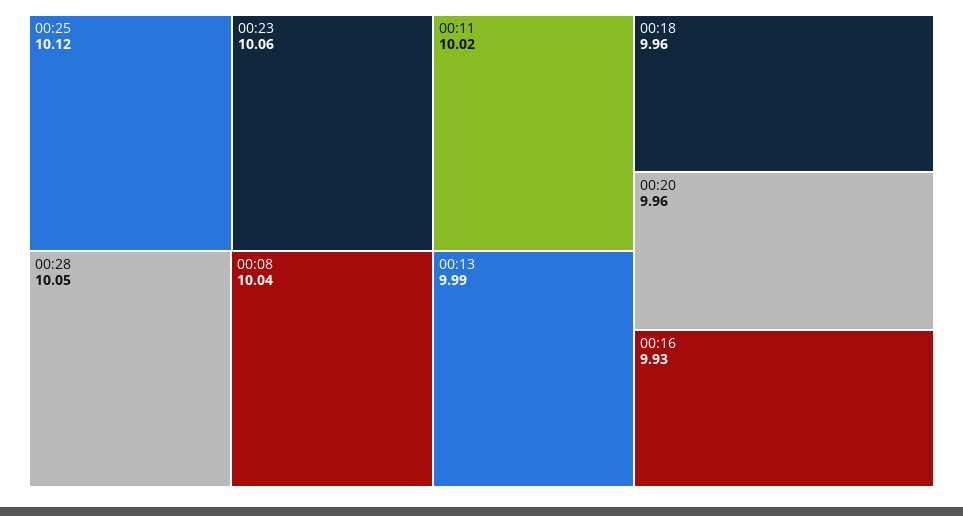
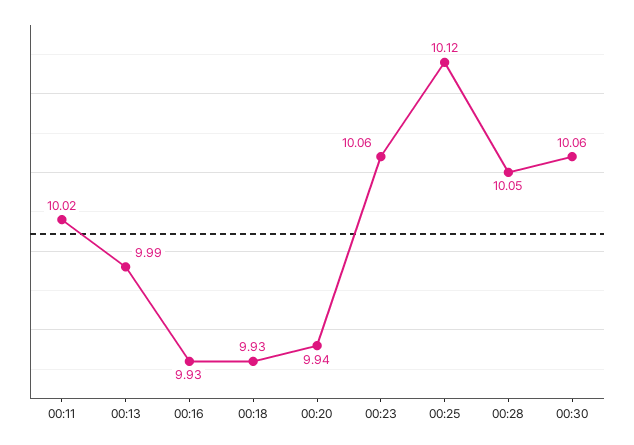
00:08: 10.04 -> none
00:18: 9.96 -> 9.93
00:20: 9.96 -> 9.94
00:30: none -> 10.06

